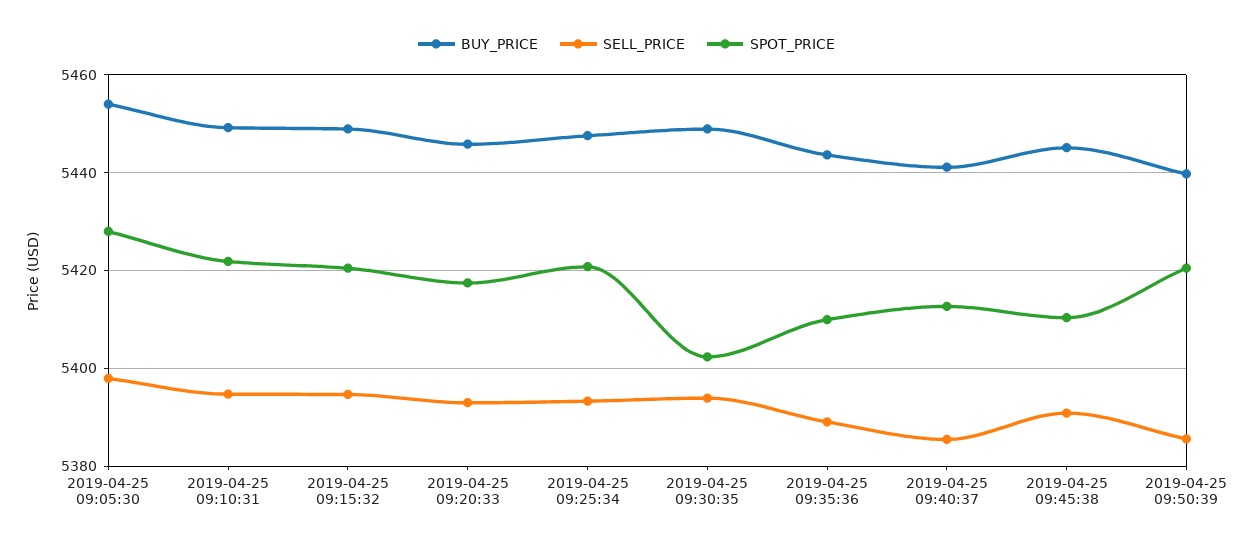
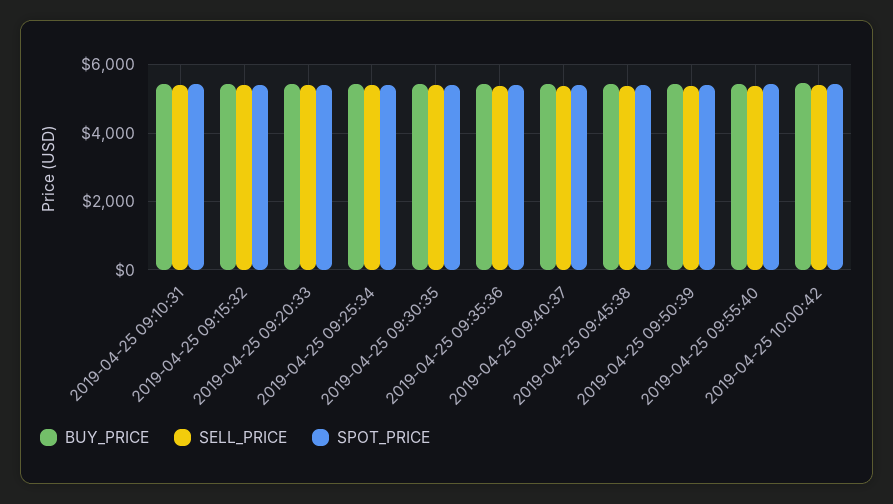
BUY_PRICE, 2019-04-25 09:05:30: 5454 -> none
SELL_PRICE, 2019-04-25 09:05:30: 5398 -> none
SPOT_PRICE, 2019-04-25 09:05:30: 5428 -> none
BUY_PRICE, 2019-04-25 09:55:40: none -> 5400
SELL_PRICE, 2019-04-25 09:55:40: none -> 5400
SPOT_PRICE, 2019-04-25 09:55:40: none -> 5400
BUY_PRICE, 2019-04-25 10:00:42: none -> 5400
SELL_PRICE, 2019-04-25 10:00:42: none -> 5400
SPOT_PRICE, 2019-04-25 10:00:42: none -> 5400

